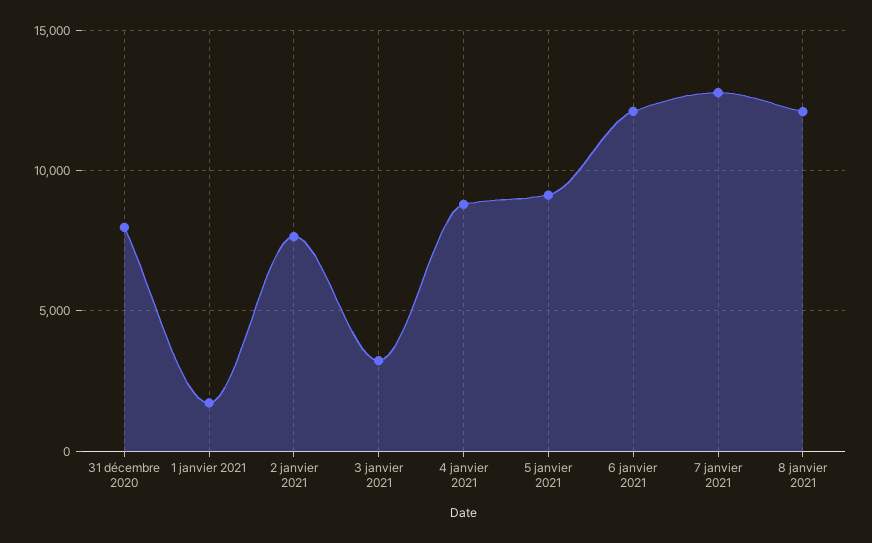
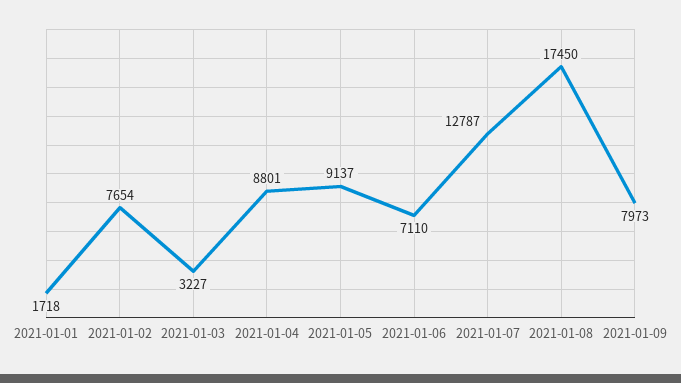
31 décembre 2020: 8000 -> none
6 janvier 2021: 12000 -> 7110
8 janvier 2021: 12000 -> 17450
2021-01-09: none -> 7973

